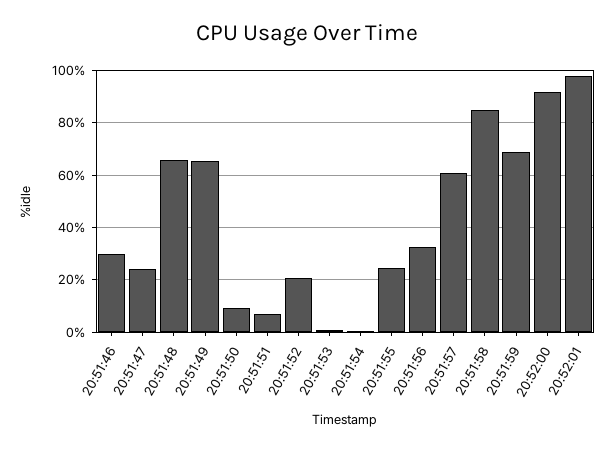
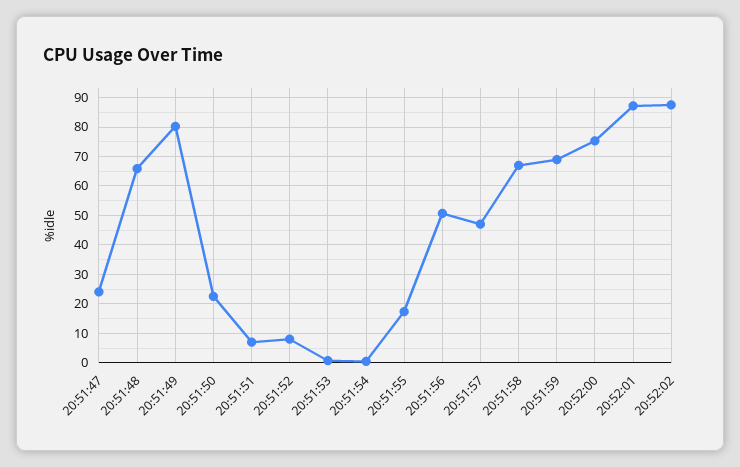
20:51:46: 30 -> none
20:51:49: 65 -> 80
20:51:50: 10 -> 22.5
20:51:52: 20 -> 7.5
20:51:55: 25 -> 17.5
20:51:56: 32.5 -> 50
20:51:57: 60 -> 47.5
20:51:58: 85 -> 67.5
20:52:00: 92.5 -> 75
20:52:01: 97.5 -> 87.5
20:52:02: none -> 87.5

